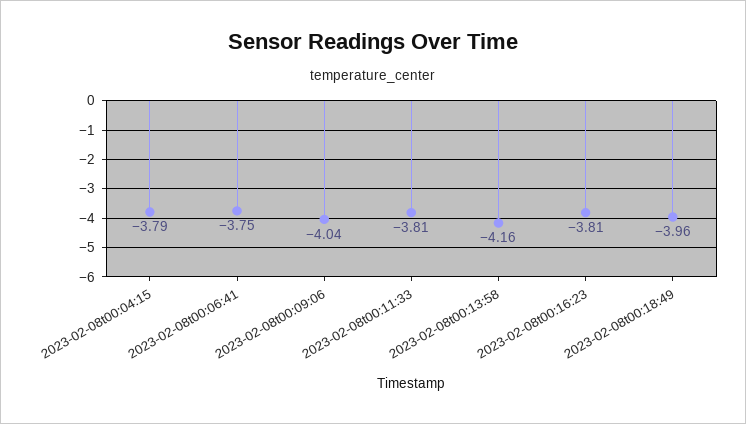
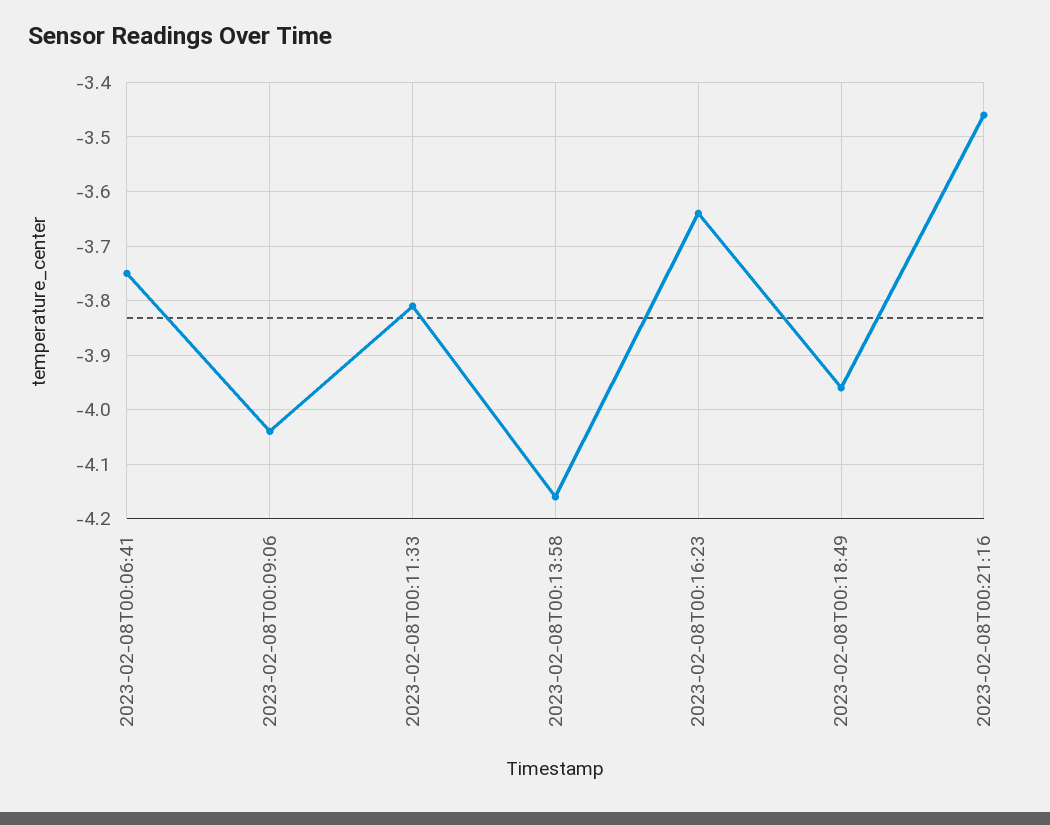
2023-02-08t00:04:15: -3.79 -> none
2023-02-08t00:16:23: -3.81 -> -3.65
2023-02-08T00:21:16: none -> -3.45

